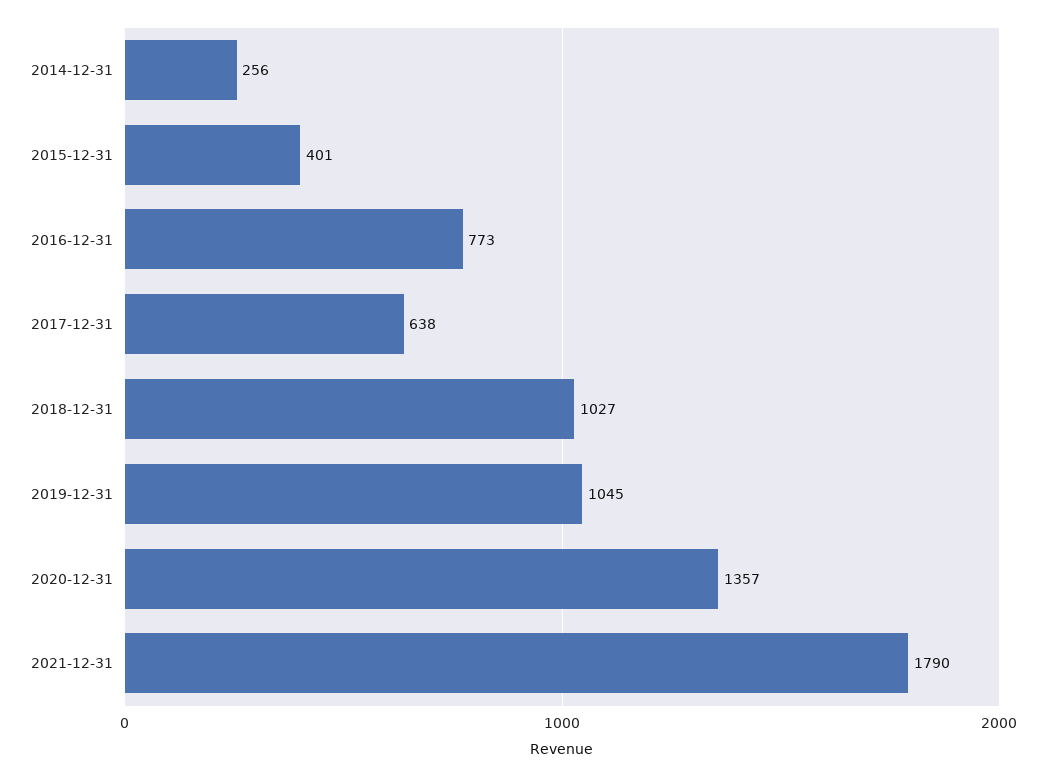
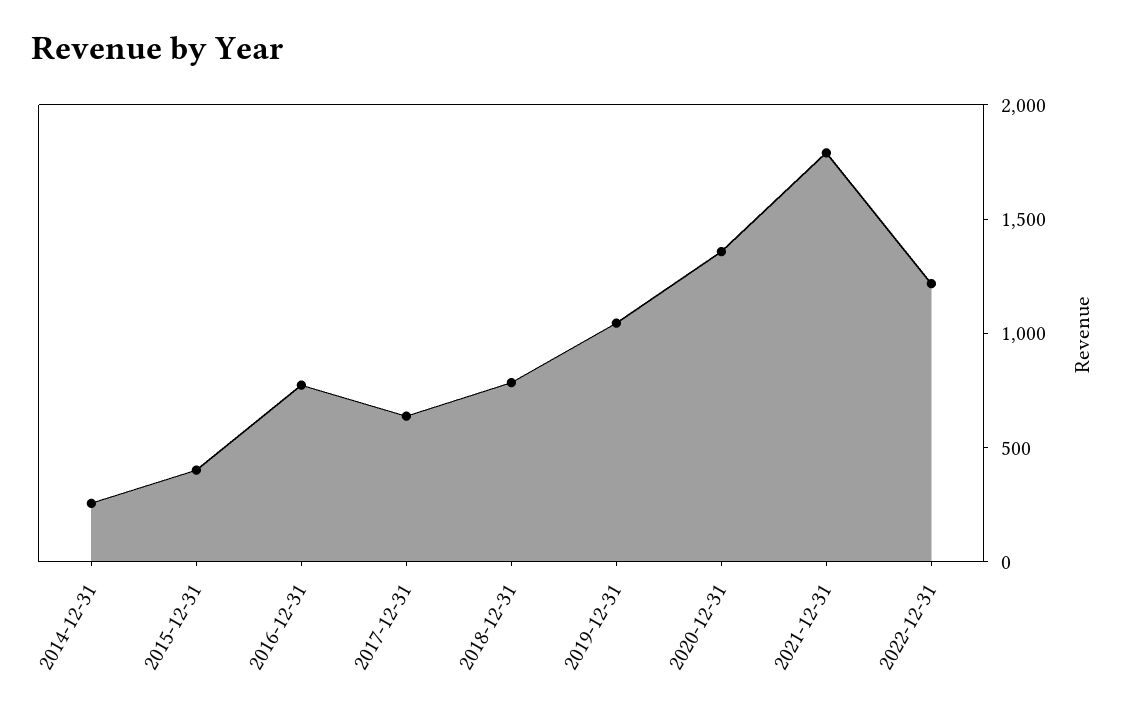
2018-12-31: 1027 -> 800
2022-12-31: none -> 1200

